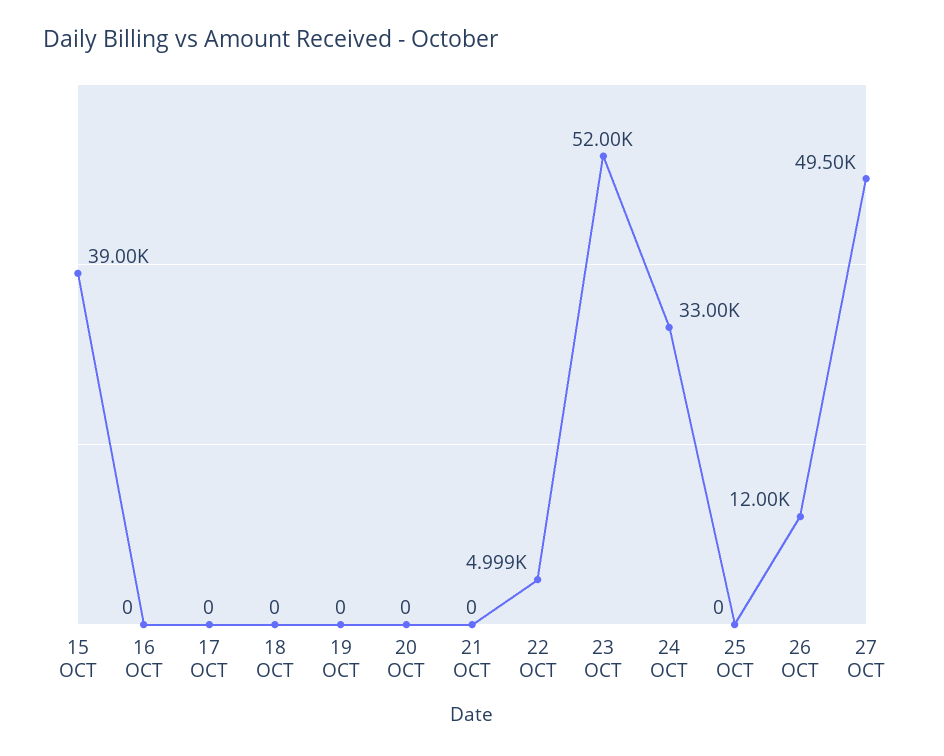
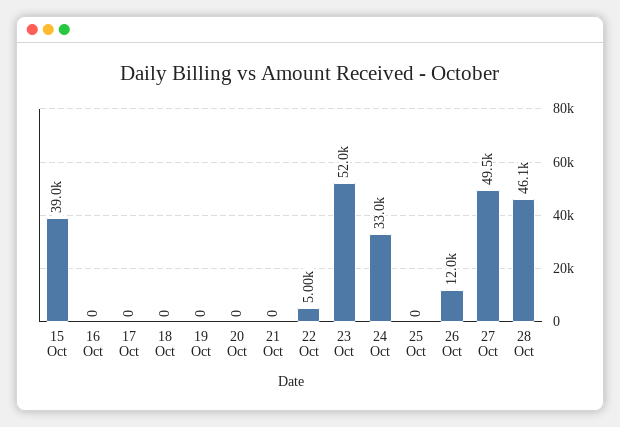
28 Oct: none -> 46100

